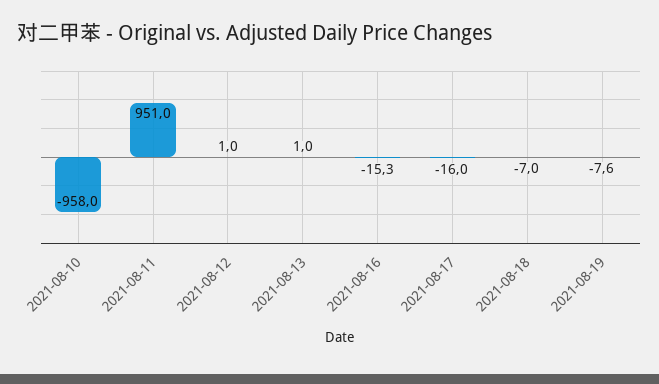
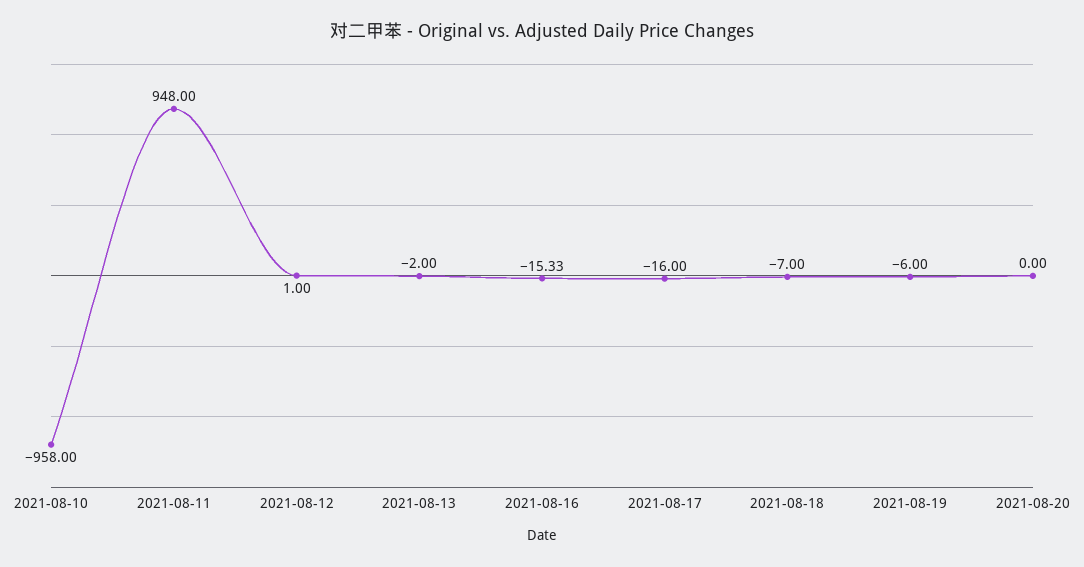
2021-08-11: 951 -> 948
2021-08-13: 1 -> -2
2021-08-19: -7.6 -> -6
2021-08-20: none -> 0

